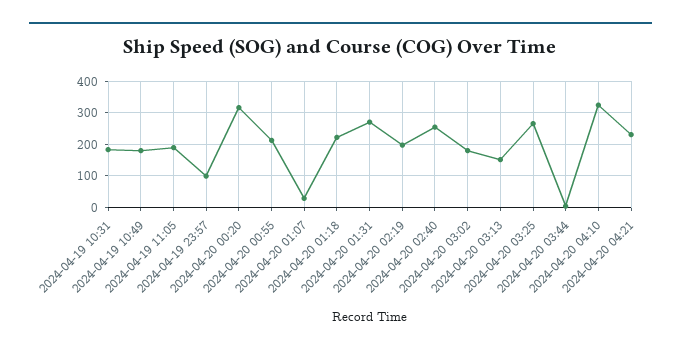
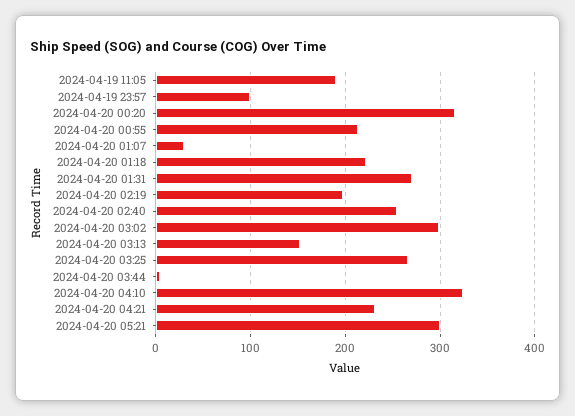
2024-04-19 10:31: 180 -> none
2024-04-19 10:49: 180 -> none
2024-04-20 03:02: 180 -> 300
2024-04-20 05:21: none -> 300

